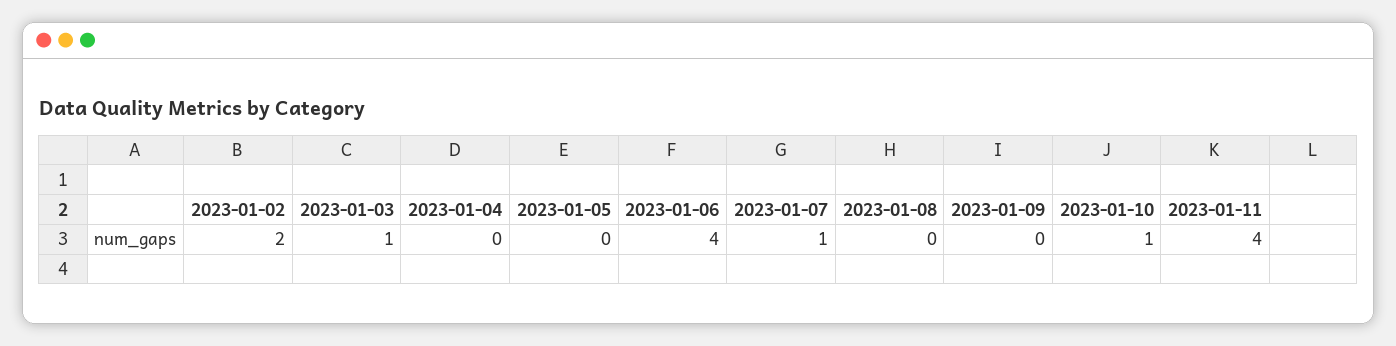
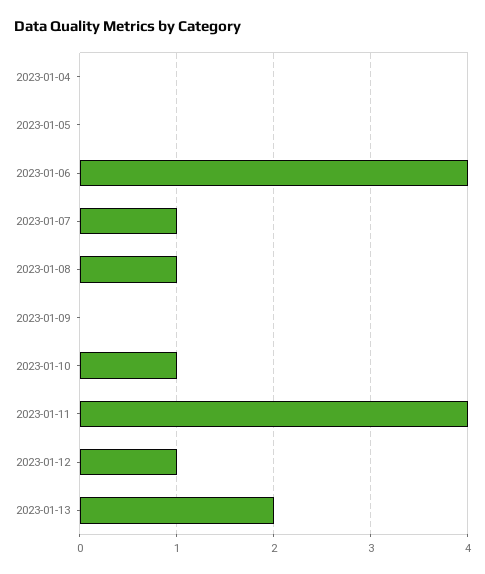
2023-01-02: 2 -> none
2023-01-03: 1 -> none
2023-01-08: 0 -> 1
2023-01-12: none -> 1
2023-01-13: none -> 2

